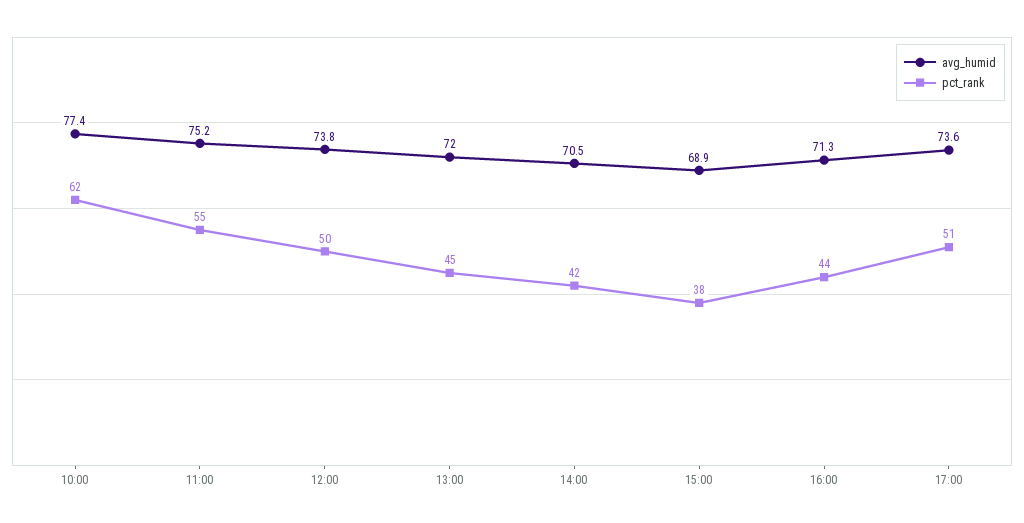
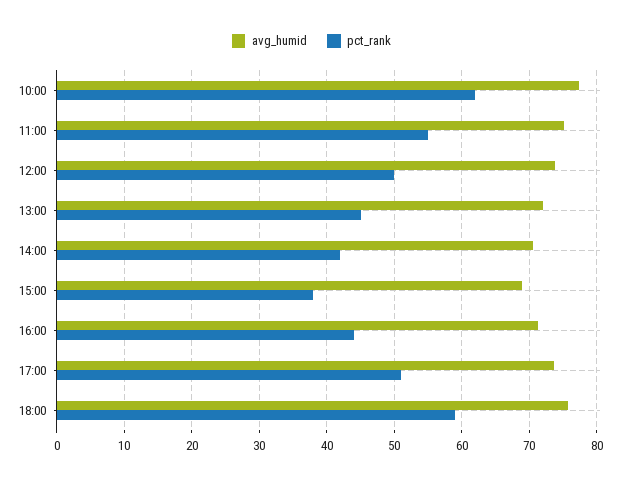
avg_humid, 18:00: none -> 76
pct_rank, 18:00: none -> 59

